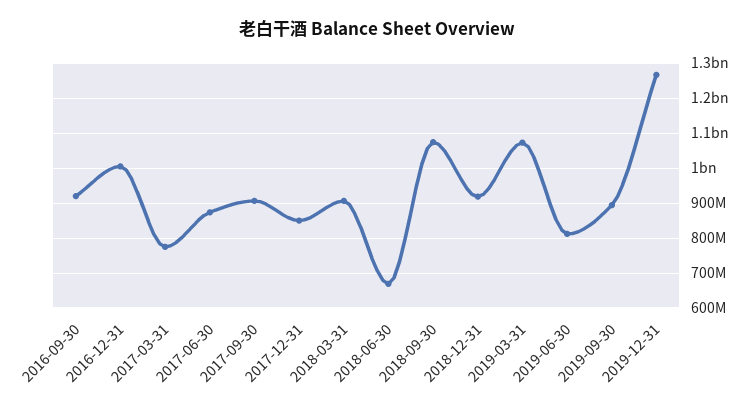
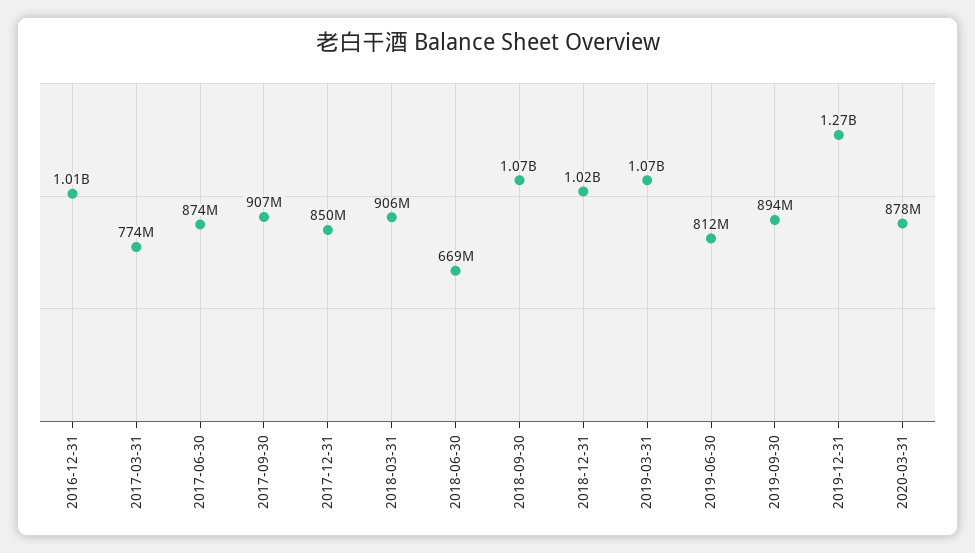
2016-09-30: 920000000 -> none
2018-12-31: 920000000 -> 1020000000
2020-03-31: none -> 878000000

